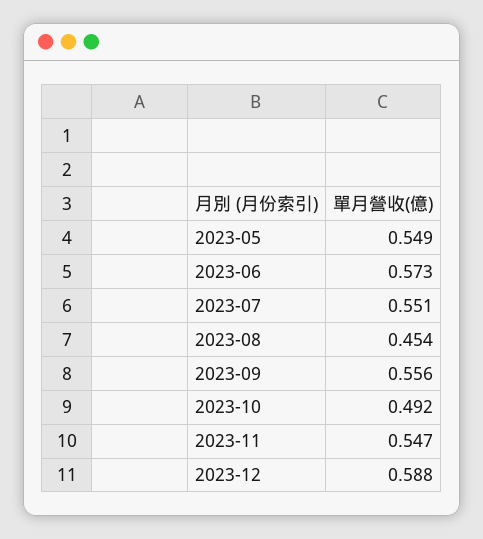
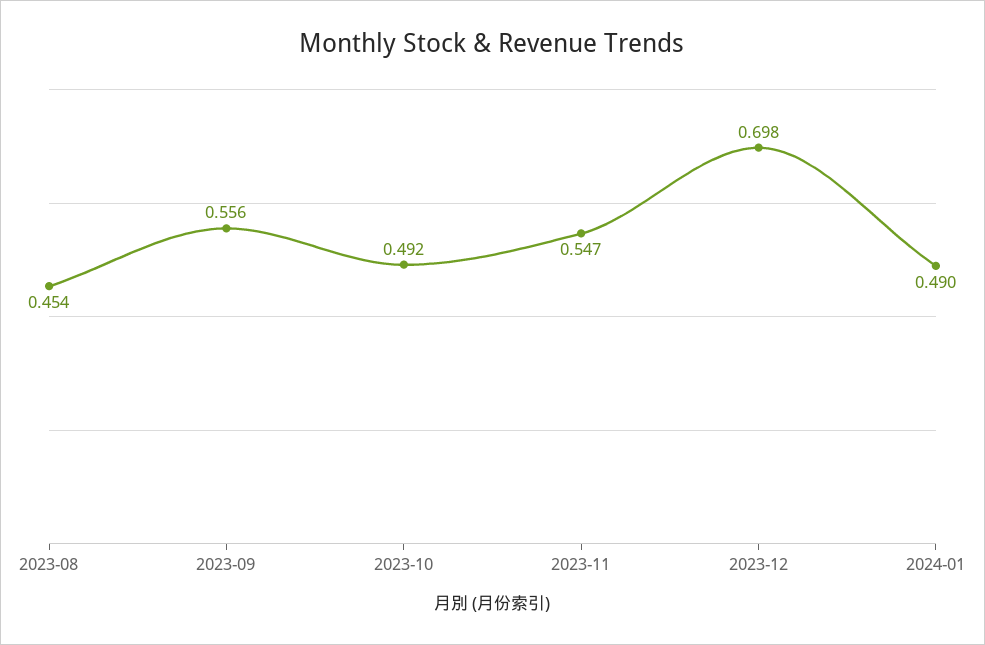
2023-05: 0.549 -> none
2023-06: 0.573 -> none
2023-07: 0.551 -> none
2023-12: 0.588 -> 0.698
2024-01: none -> 0.49

